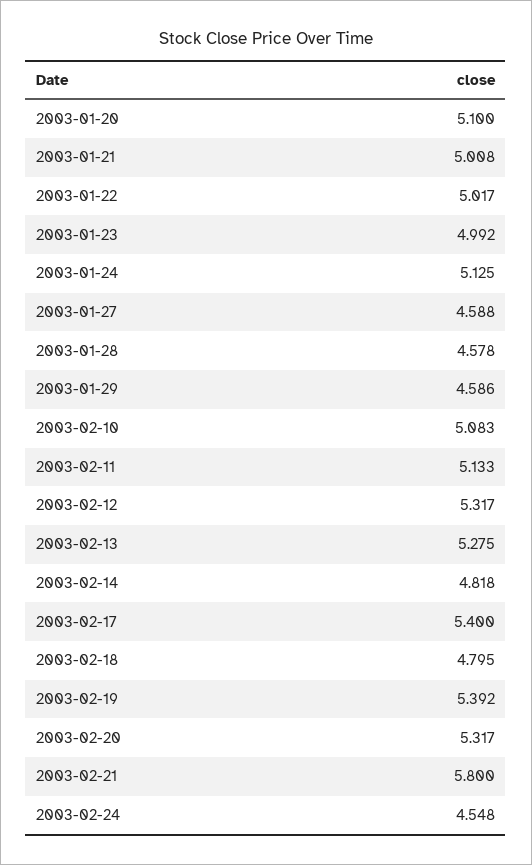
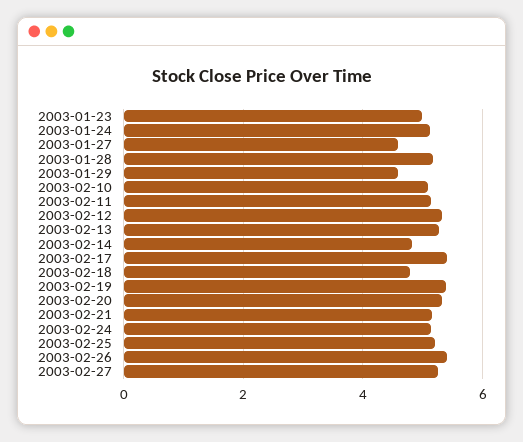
2003-01-20: 5.1 -> none
2003-01-21: 5.008 -> none
2003-01-22: 5.017 -> none
2003-01-28: 4.578 -> 5.2
2003-02-21: 5.8 -> 5.2
2003-02-24: 4.548 -> 5.2
2003-02-25: none -> 5.2
2003-02-26: none -> 5.4
2003-02-27: none -> 5.2

